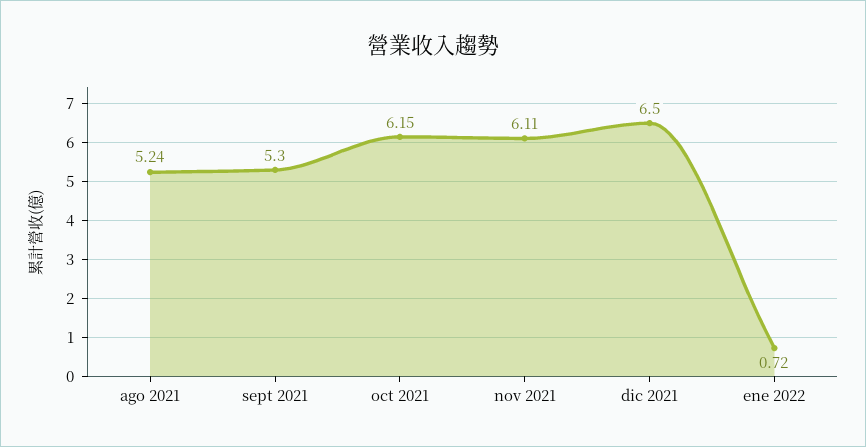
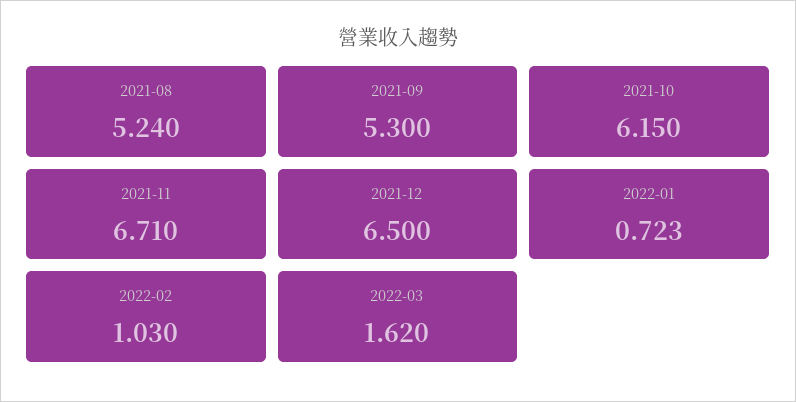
nov 2021: 6.11 -> 6.71
2022-02: none -> 1.03
2022-03: none -> 1.62

